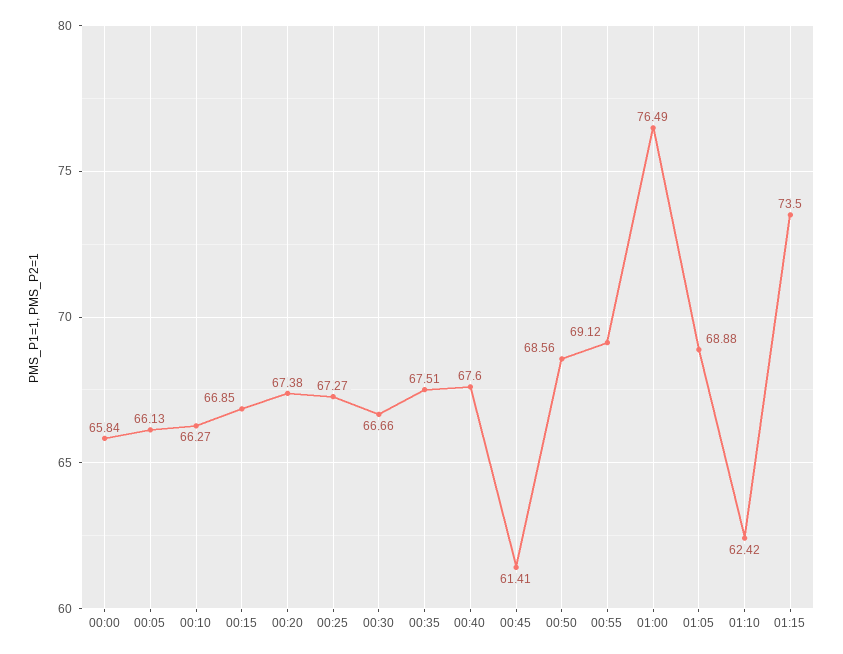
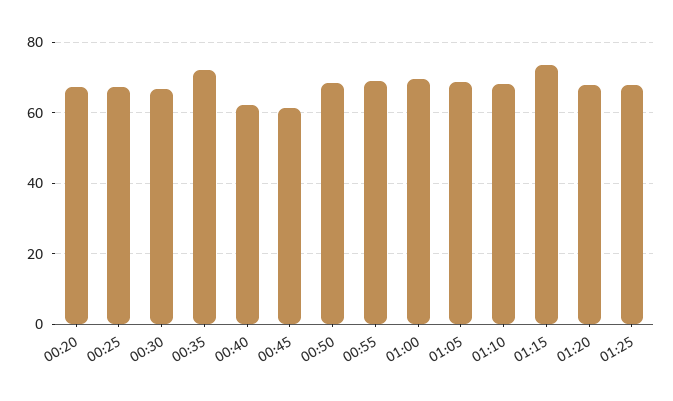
00:00: 65.84 -> none
00:05: 66.13 -> none
00:10: 66.27 -> none
00:15: 66.85 -> none
00:35: 67.51 -> 72
00:40: 67.6 -> 62
01:00: 76.49 -> 70
01:10: 62.42 -> 68
01:20: none -> 68
01:25: none -> 68

